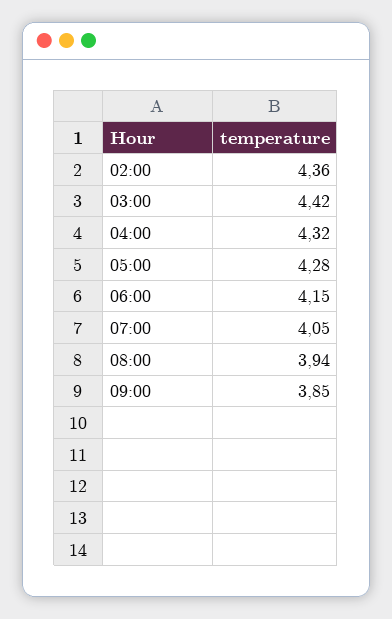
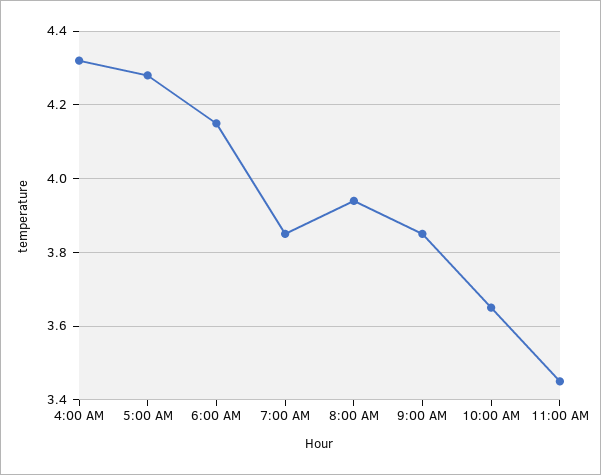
02:00: 4.36 -> none
03:00: 4.42 -> none
07:00: 4.05 -> 3.85
10:00 AM: none -> 3.65
11:00 AM: none -> 3.45

